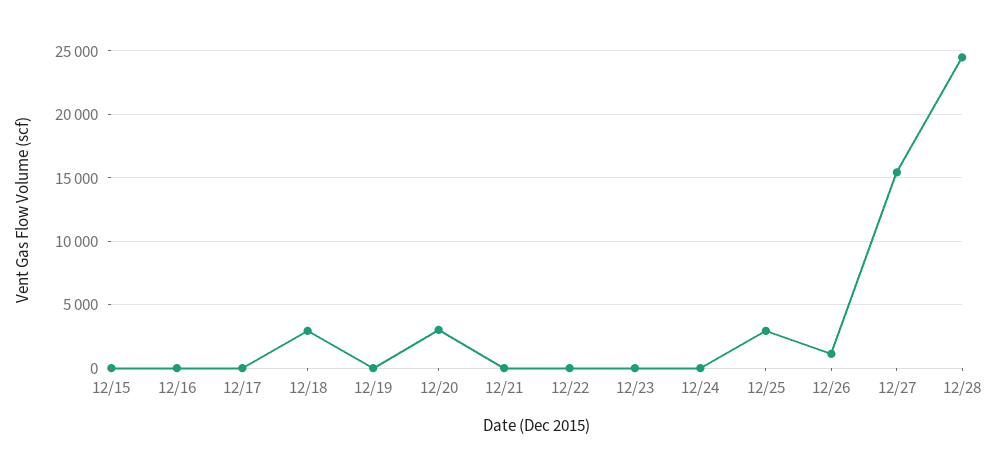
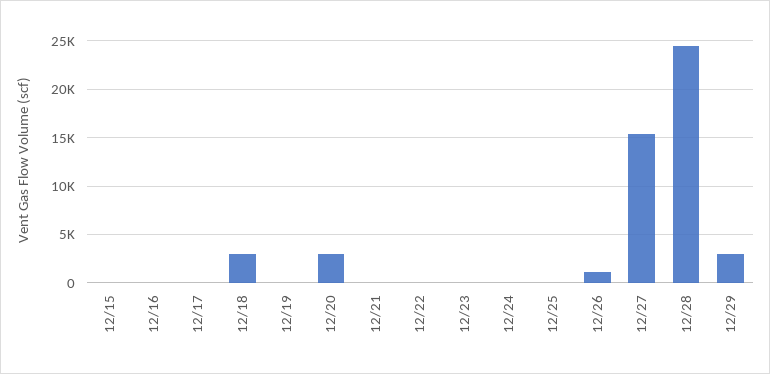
12/25: 3000 -> 0
12/29: none -> 3000

